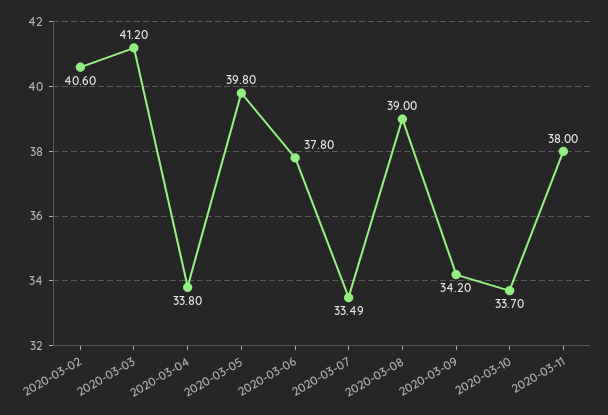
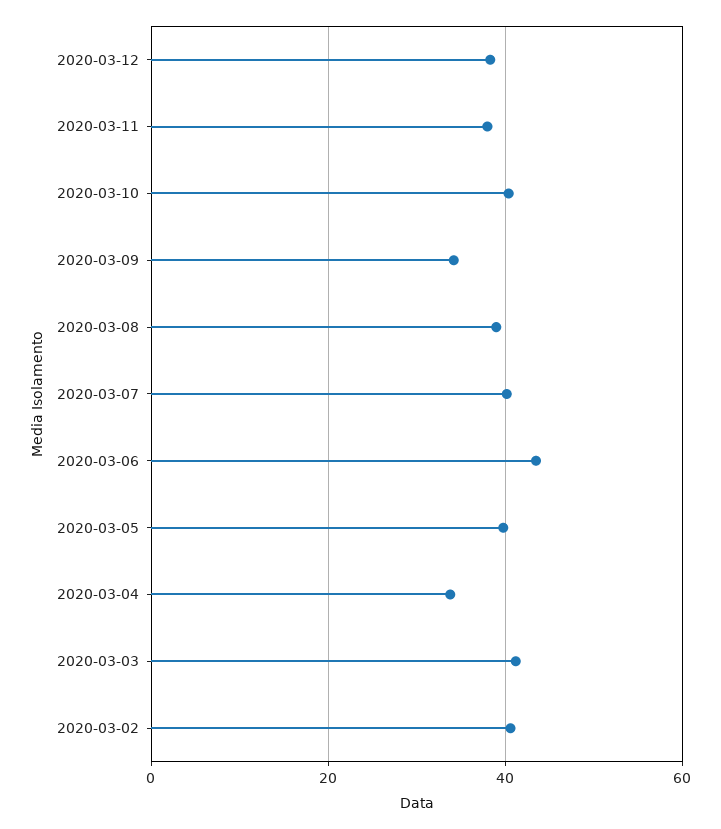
2020-03-06: 37.8 -> 44
2020-03-07: 33.49 -> 40
2020-03-10: 33.7 -> 40
2020-03-12: none -> 38

